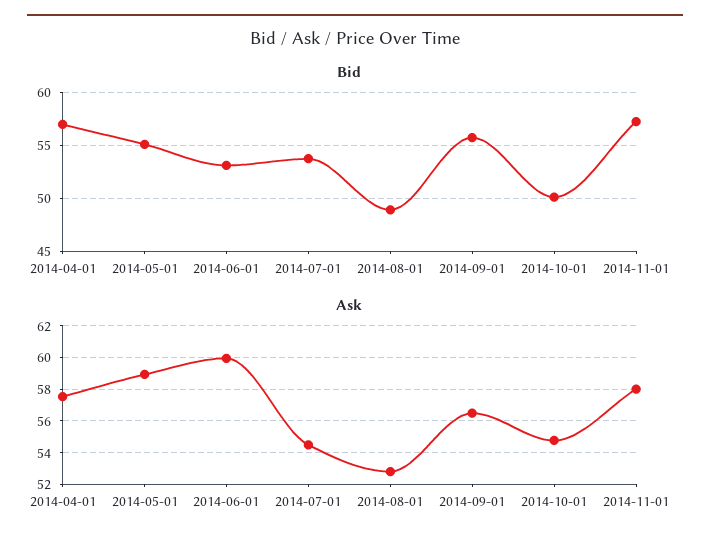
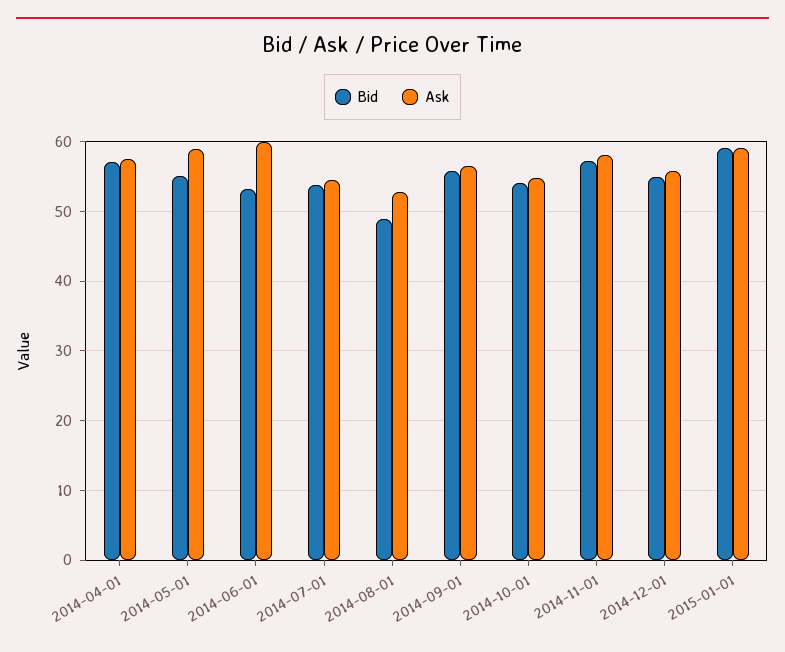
Bid, 2014-10-01: 50 -> 54
Bid, 2014-12-01: none -> 55
Ask, 2014-12-01: none -> 56
Bid, 2015-01-01: none -> 59
Ask, 2015-01-01: none -> 59

